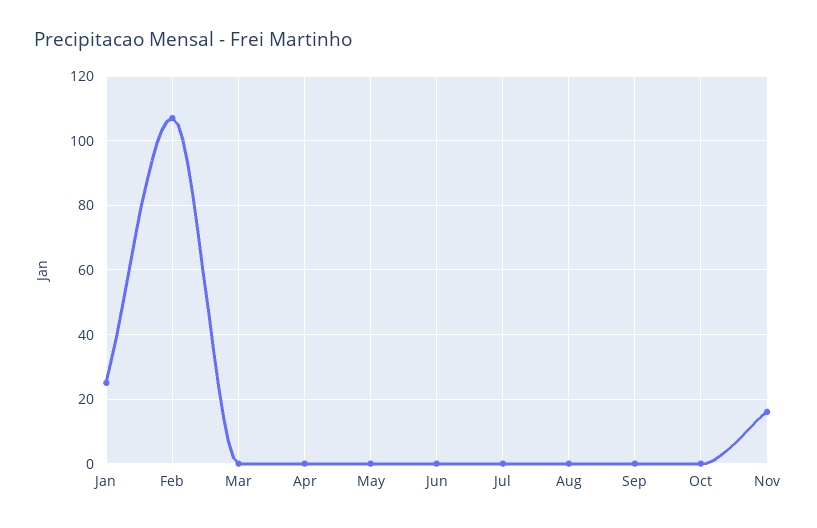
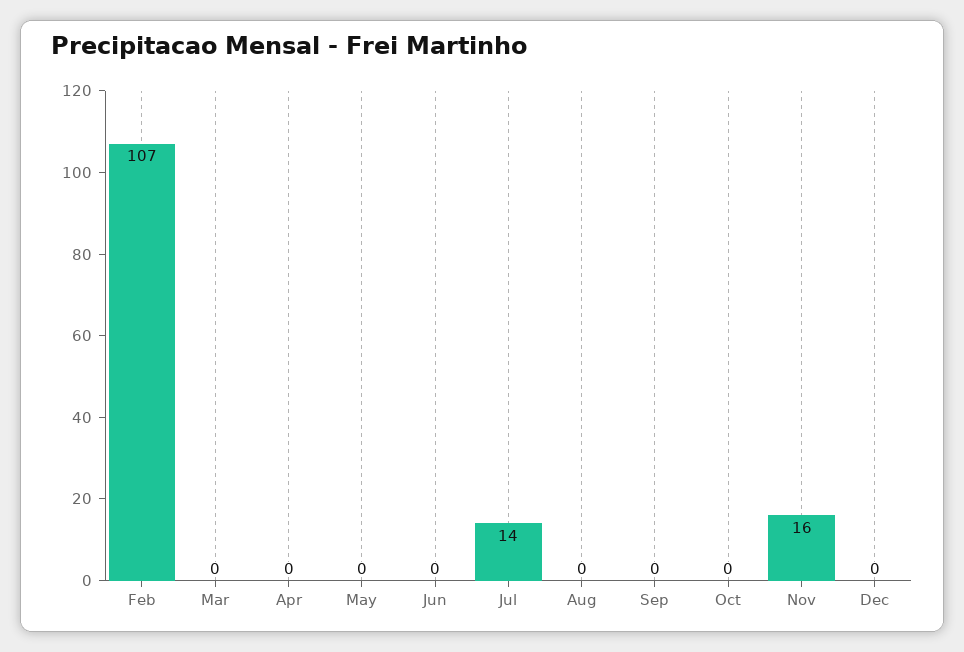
Jan: 25 -> none
Jul: 0 -> 14
Dec: none -> 0

